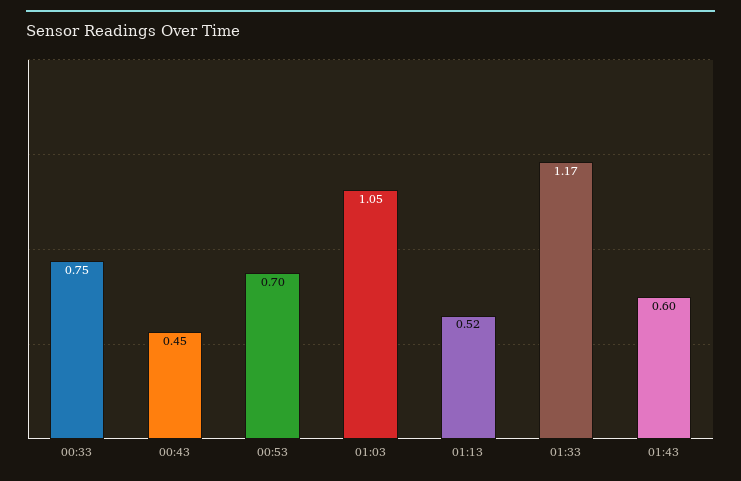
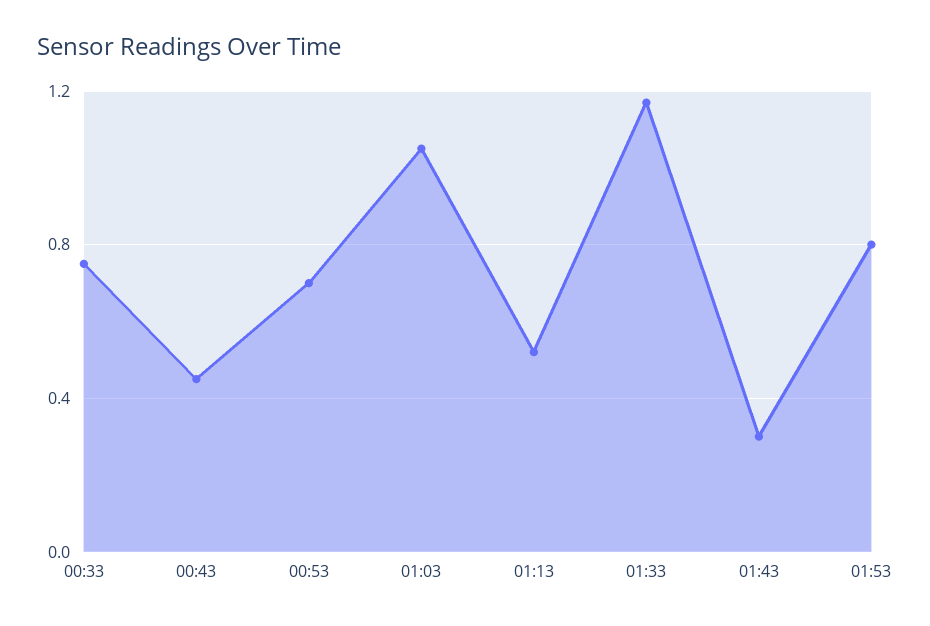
01:43: 0.6 -> 0.3
01:53: none -> 0.8

